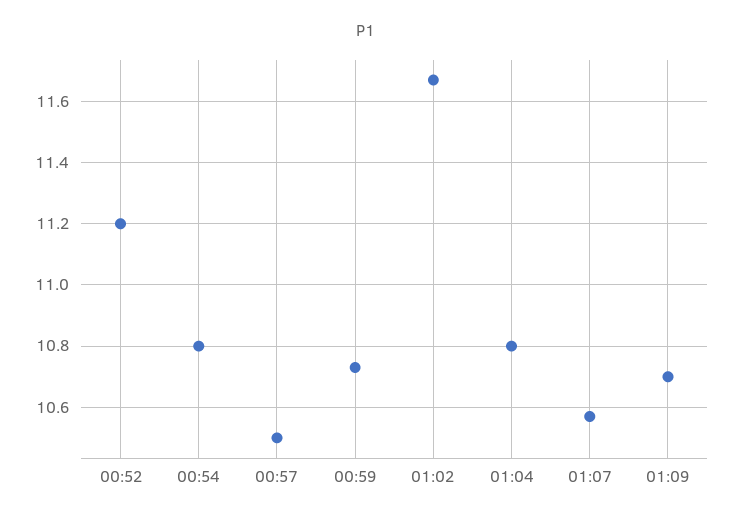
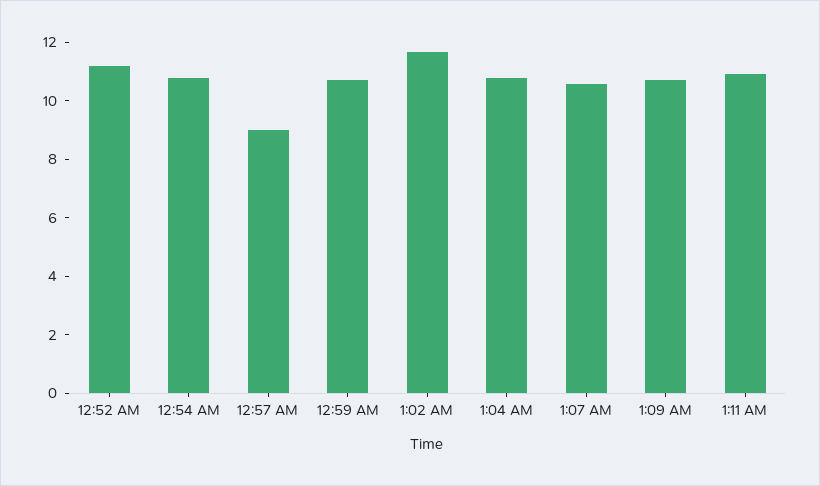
00:57: 10.5 -> 9
1:11 AM: none -> 11

